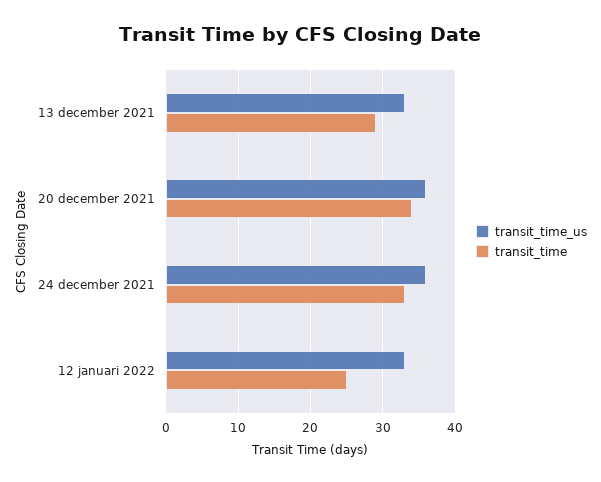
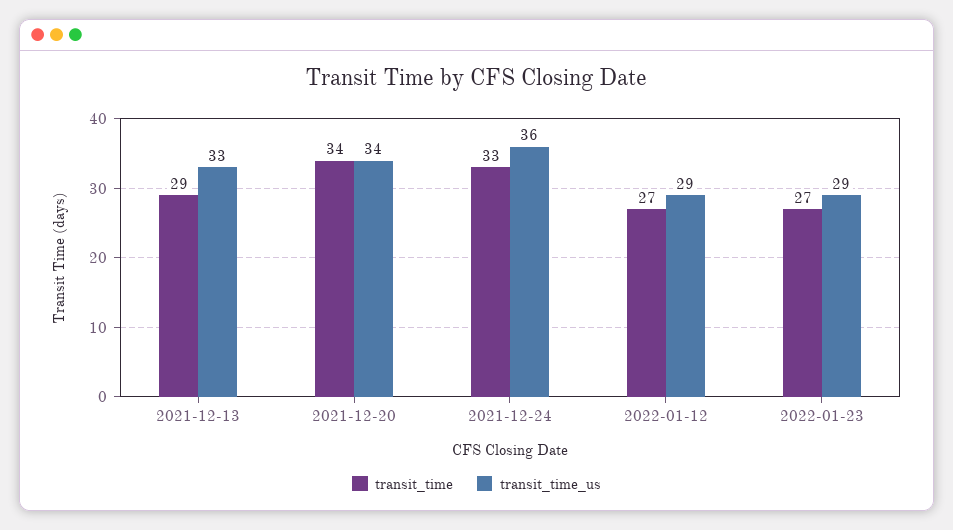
transit_time_us, 20 december 2021: 36 -> 34
transit_time_us, 12 januari 2022: 33 -> 29
transit_time, 12 januari 2022: 25 -> 27
transit_time, 2022-01-23: none -> 27
transit_time_us, 2022-01-23: none -> 29

